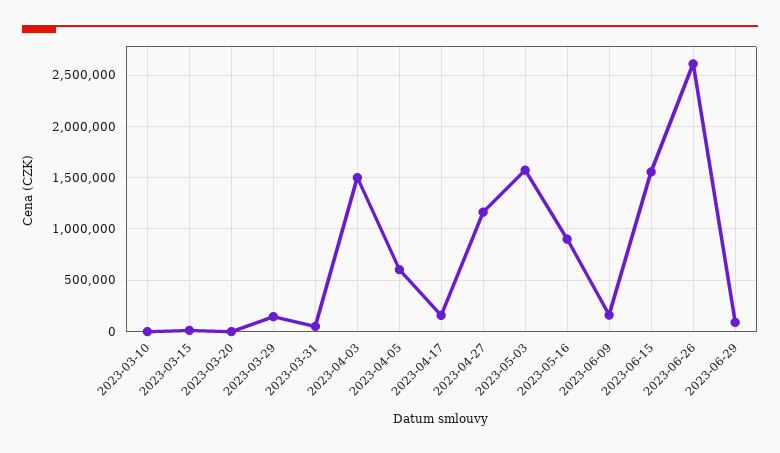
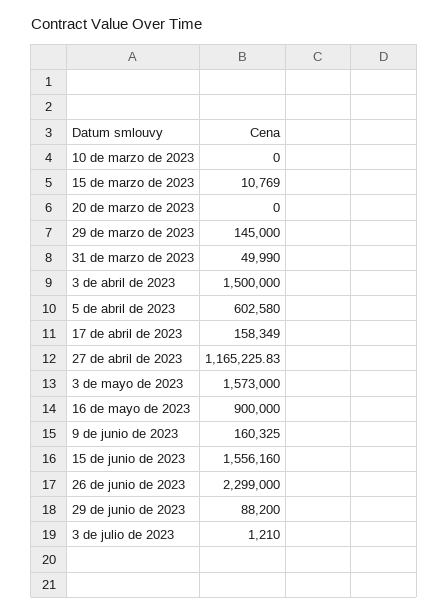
2023-06-26: 2600000 -> 2299000
3 de julio de 2023: none -> 1210

